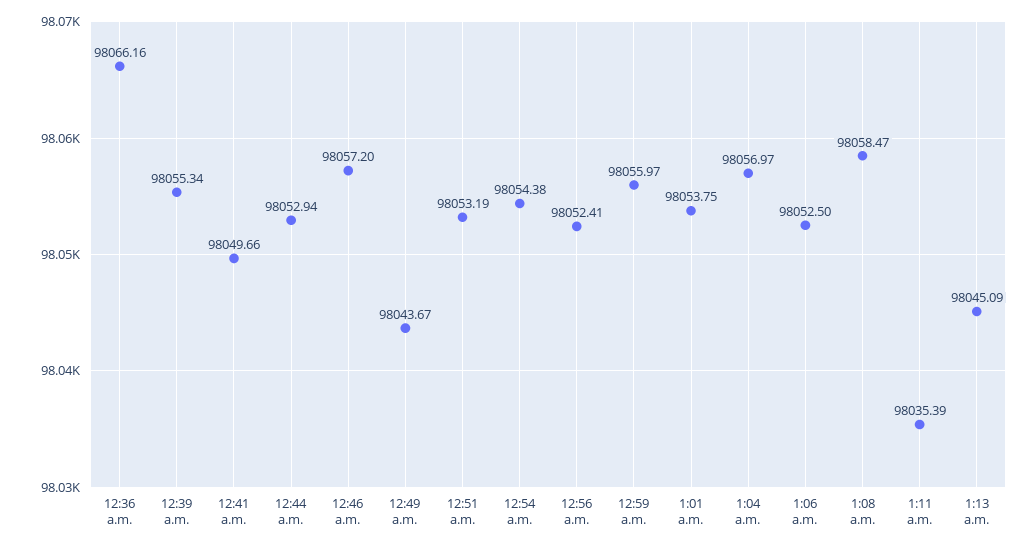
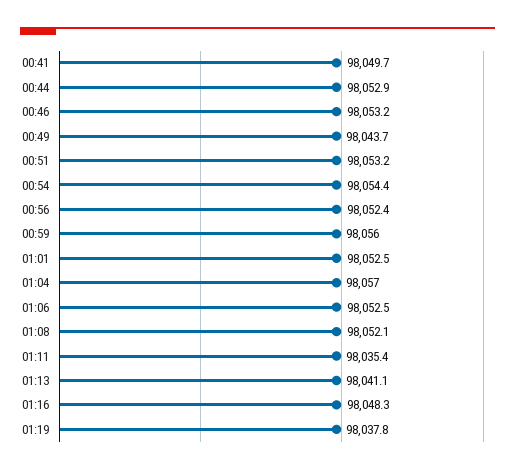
12:36 a.m.: 98066.16 -> none
12:39 a.m.: 98055.34 -> none
12:46 a.m.: 98057.2 -> 98053.2
1:01 a.m.: 98053.75 -> 98052.5
1:08 a.m.: 98058.47 -> 98052.1
1:13 a.m.: 98045.09 -> 98041.1
01:16: none -> 98048.3
01:19: none -> 98037.8

